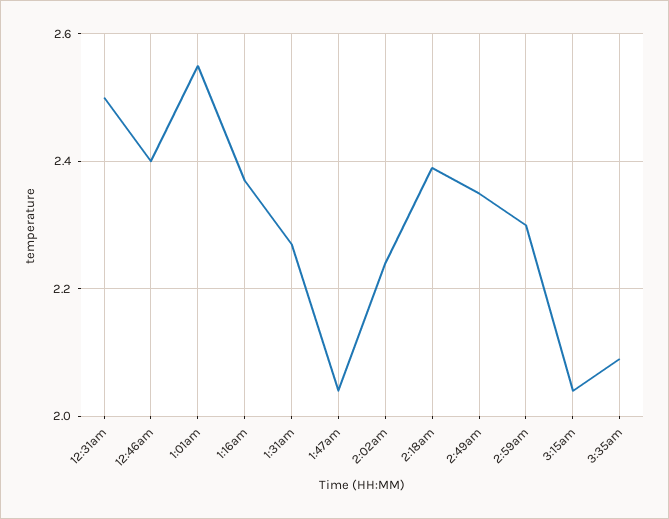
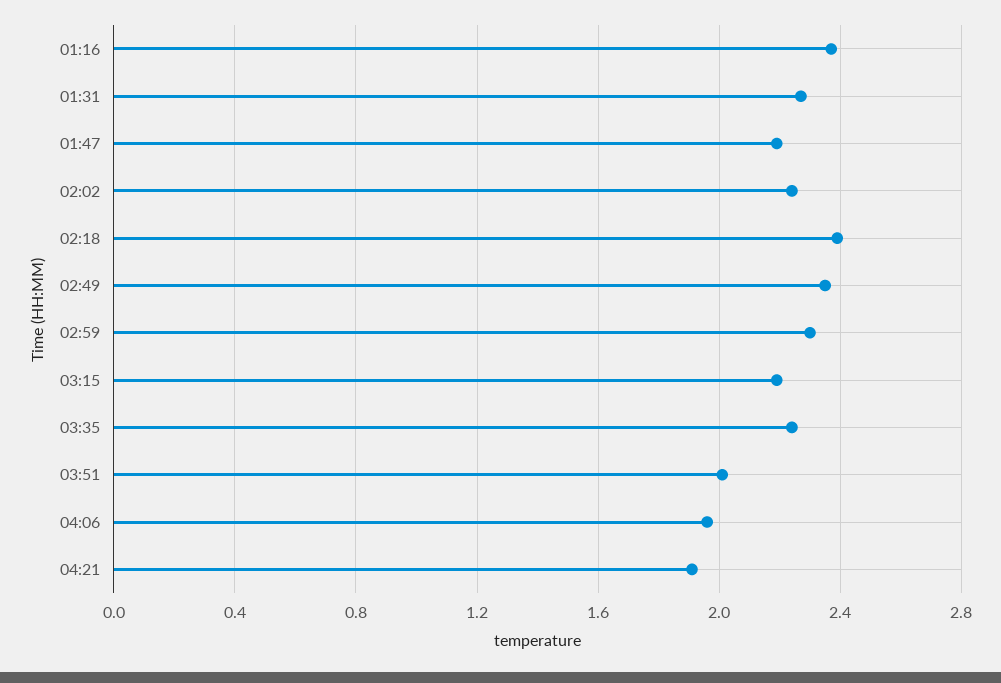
12:31am: 2.5 -> none
12:46am: 2.4 -> none
1:01am: 2.55 -> none
1:47am: 2.05 -> 2.2
3:15am: 2.05 -> 2.2
3:35am: 2.1 -> 2.25
03:51: none -> 2
04:06: none -> 1.95
04:21: none -> 1.9

